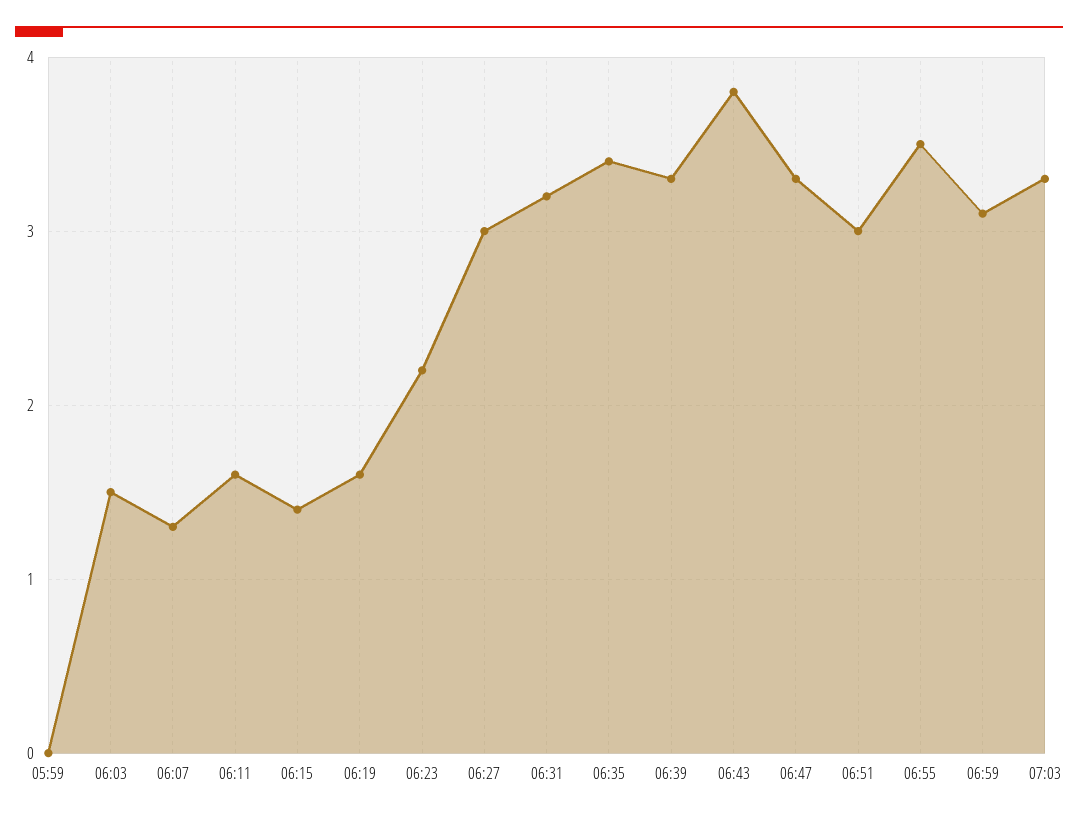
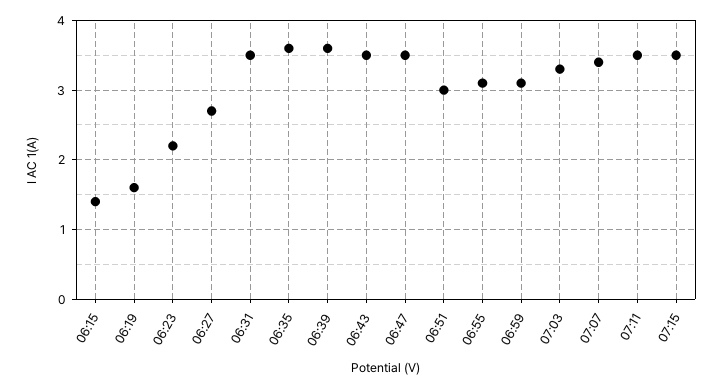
05:59: 0 -> none
06:03: 1.5 -> none
06:07: 1.3 -> none
06:11: 1.6 -> none
06:27: 3 -> 2.7
06:31: 3.2 -> 3.5
06:35: 3.4 -> 3.6
06:39: 3.3 -> 3.6
06:43: 3.8 -> 3.5
06:47: 3.3 -> 3.5
06:55: 3.5 -> 3.1
07:07: none -> 3.4
07:11: none -> 3.5
07:15: none -> 3.5

